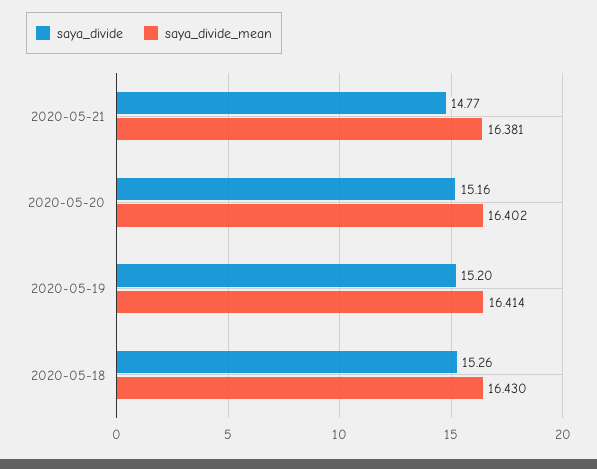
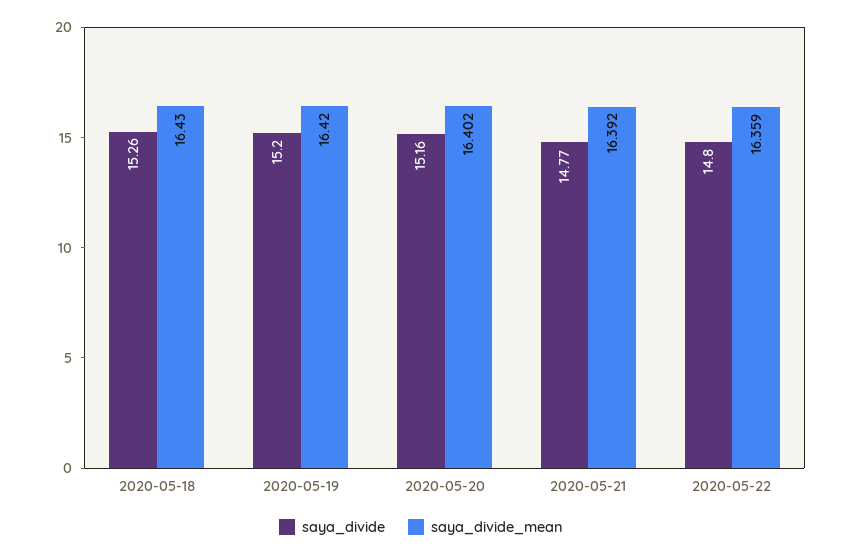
saya_divide_mean, 2020-05-21: 16.381 -> 16.392
saya_divide_mean, 2020-05-19: 16.414 -> 16.42
saya_divide, 2020-05-22: none -> 14.8
saya_divide_mean, 2020-05-22: none -> 16.359

